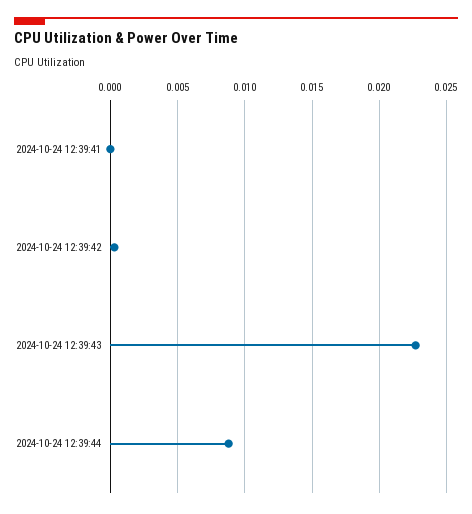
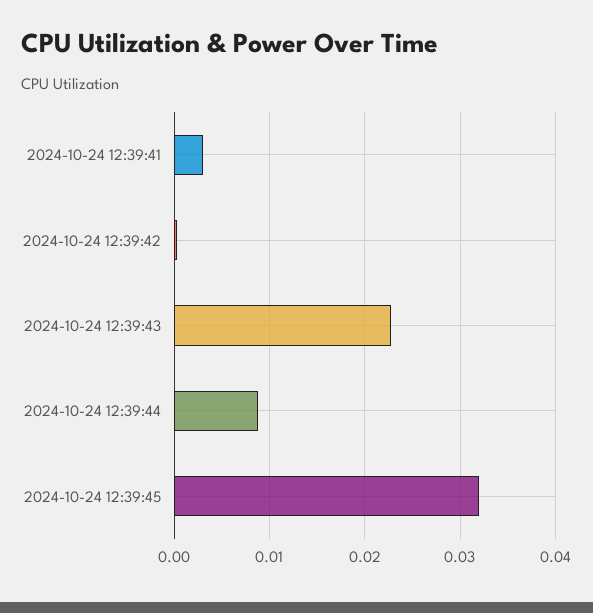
2024-10-24 12:39:41: 0 -> 0.003
2024-10-24 12:39:45: none -> 0.032

